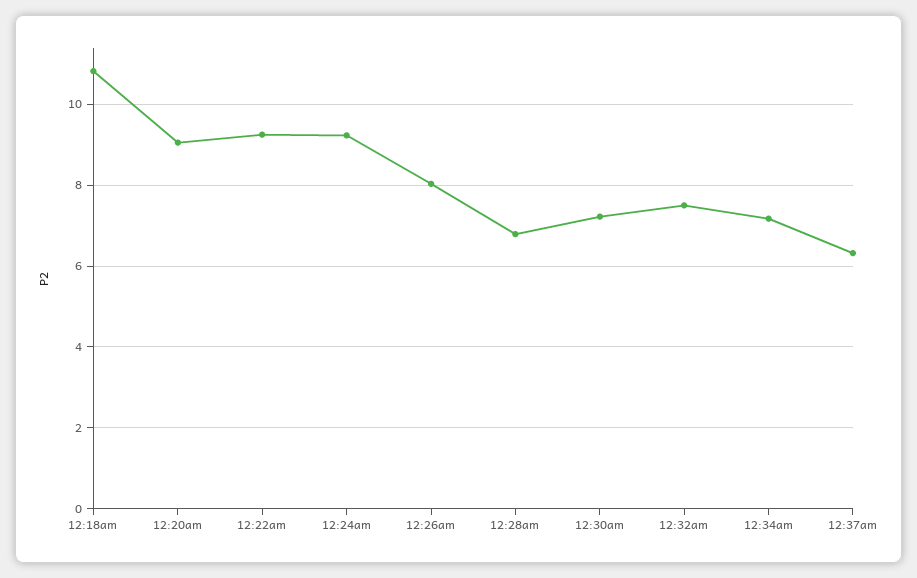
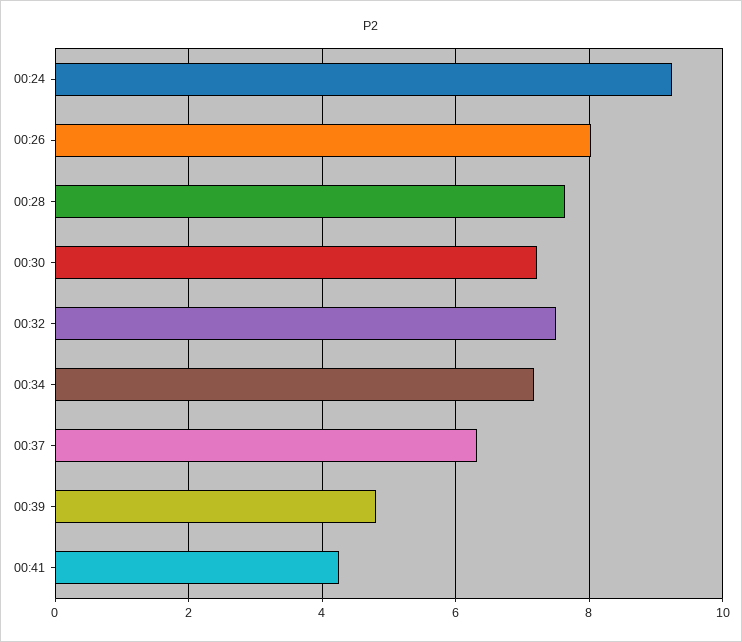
12:18am: 10.8 -> none
12:20am: 9 -> none
12:22am: 9.2 -> none
12:28am: 6.8 -> 7.6
00:39: none -> 4.8
00:41: none -> 4.2

